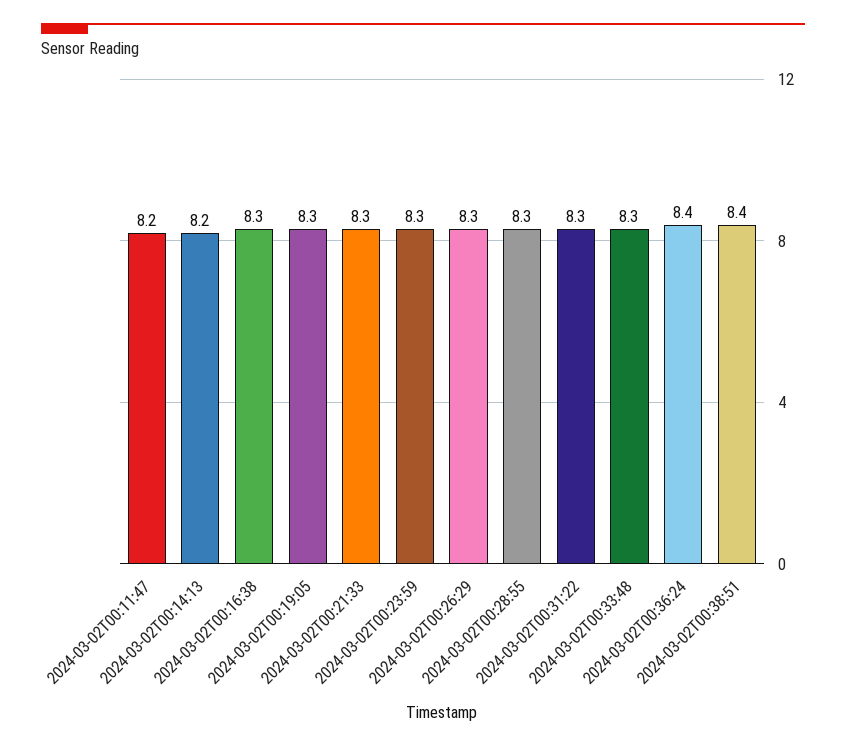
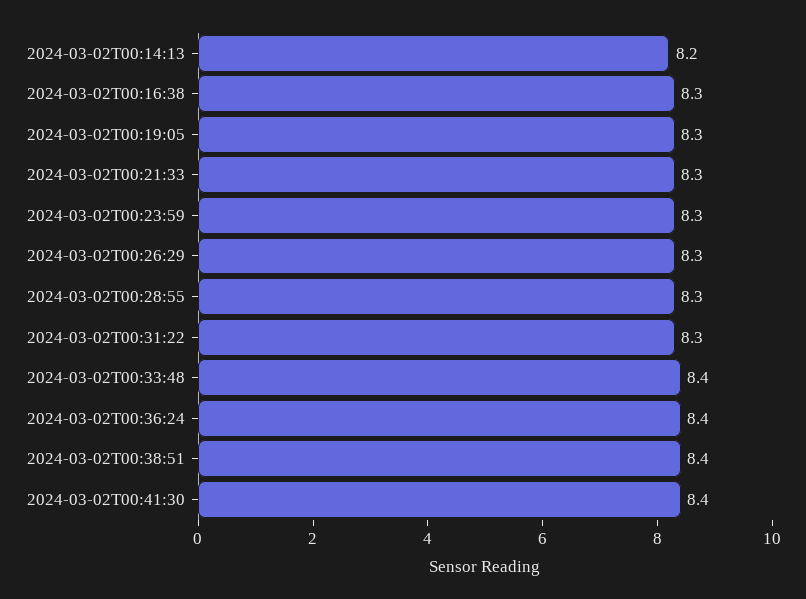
2024-03-02T00:11:47: 8.2 -> none
2024-03-02T00:33:48: 8.3 -> 8.4
2024-03-02T00:41:30: none -> 8.4

